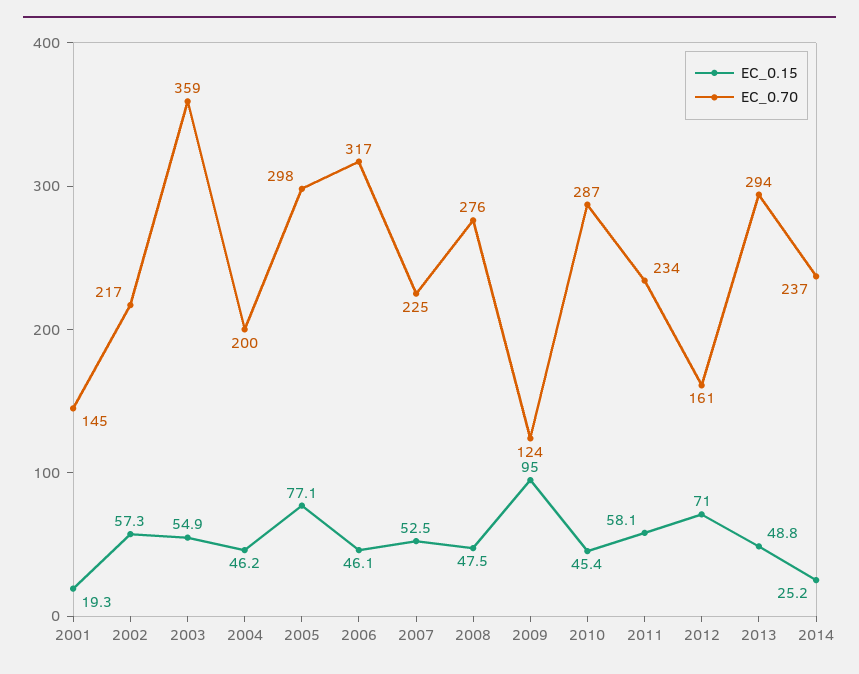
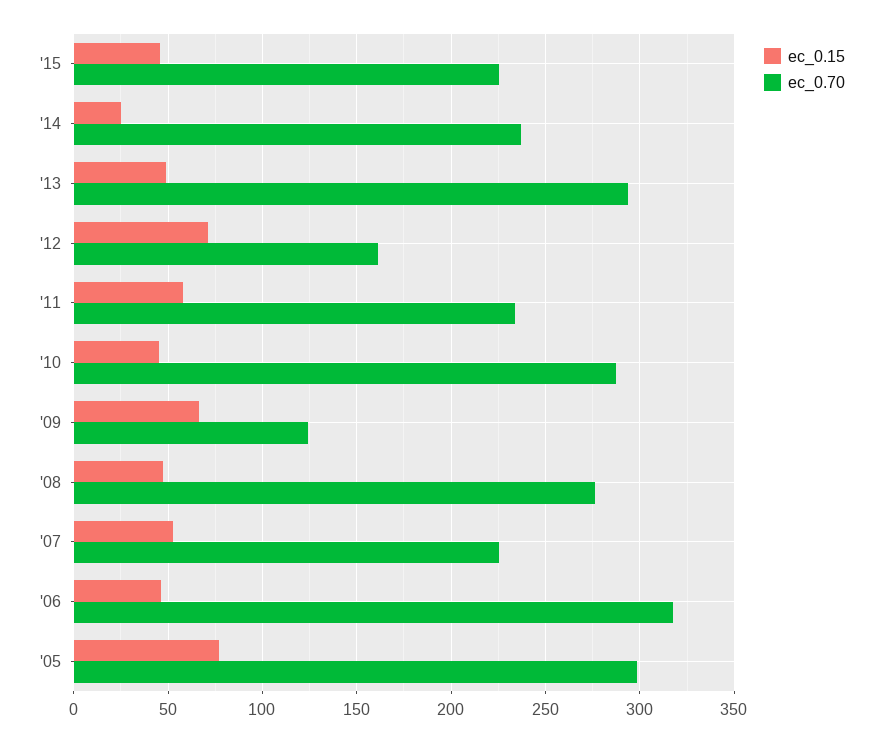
EC_0.15, 2001: 19.3 -> none
EC_0.70, 2001: 145 -> none
EC_0.15, 2002: 57.3 -> none
EC_0.70, 2002: 217 -> none
EC_0.15, 2003: 54.9 -> none
EC_0.70, 2003: 359 -> none
EC_0.15, 2004: 46.2 -> none
EC_0.70, 2004: 200 -> none
EC_0.15, 2009: 95 -> 65
EC_0.15, '15: none -> 45
EC_0.70, '15: none -> 225

